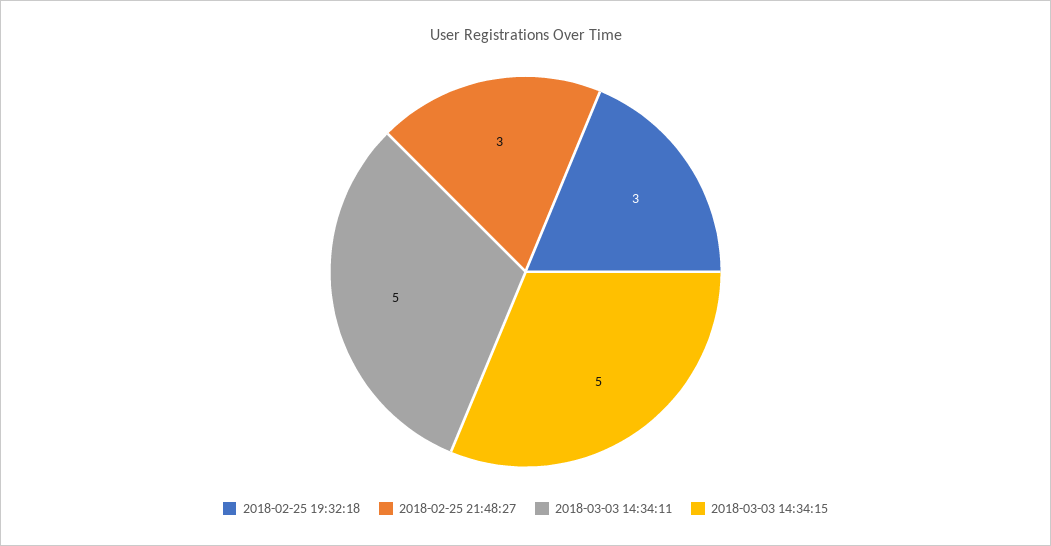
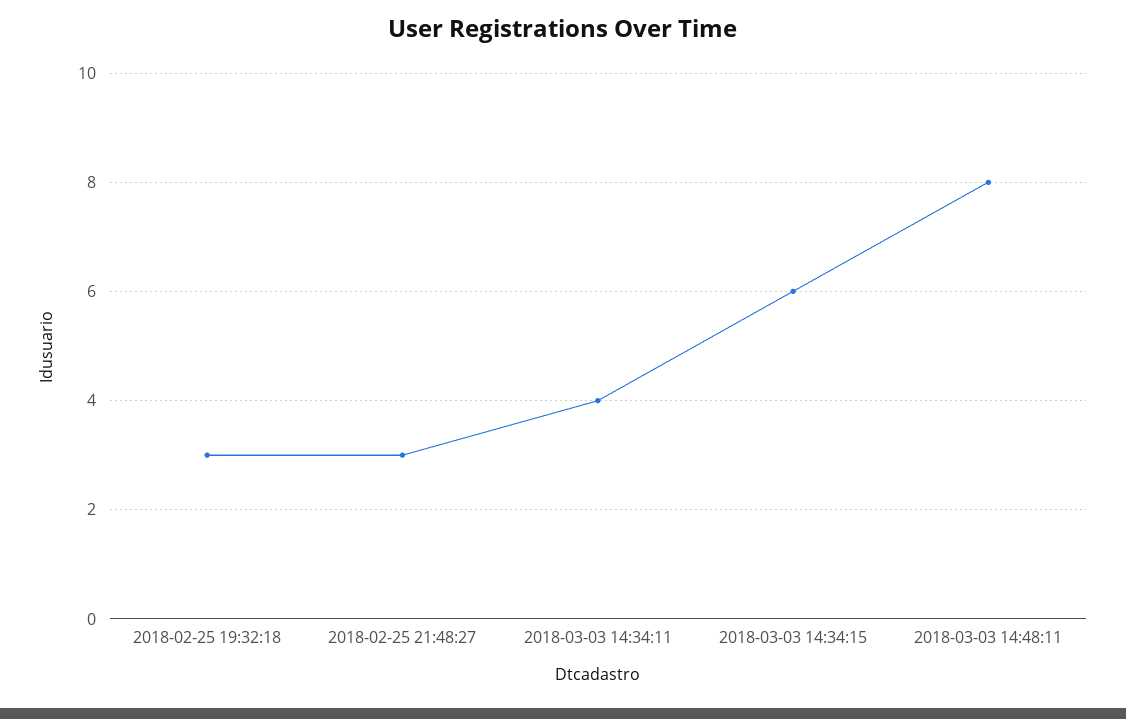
2018-03-03 14:34:11: 5 -> 4
2018-03-03 14:34:15: 5 -> 6
2018-03-03 14:48:11: none -> 8

